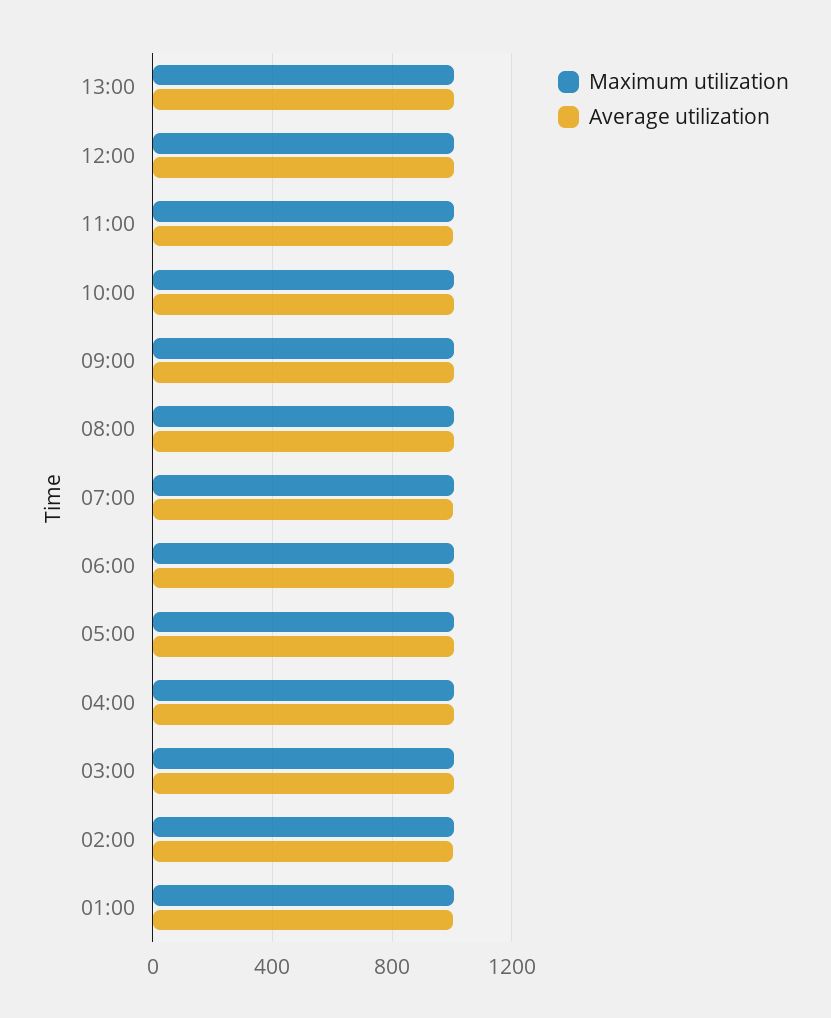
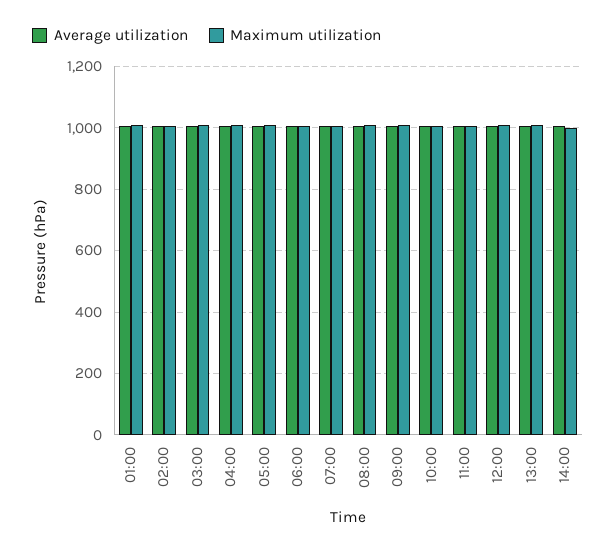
Average utilization, 14:00: none -> 1000
Maximum utilization, 14:00: none -> 1000

